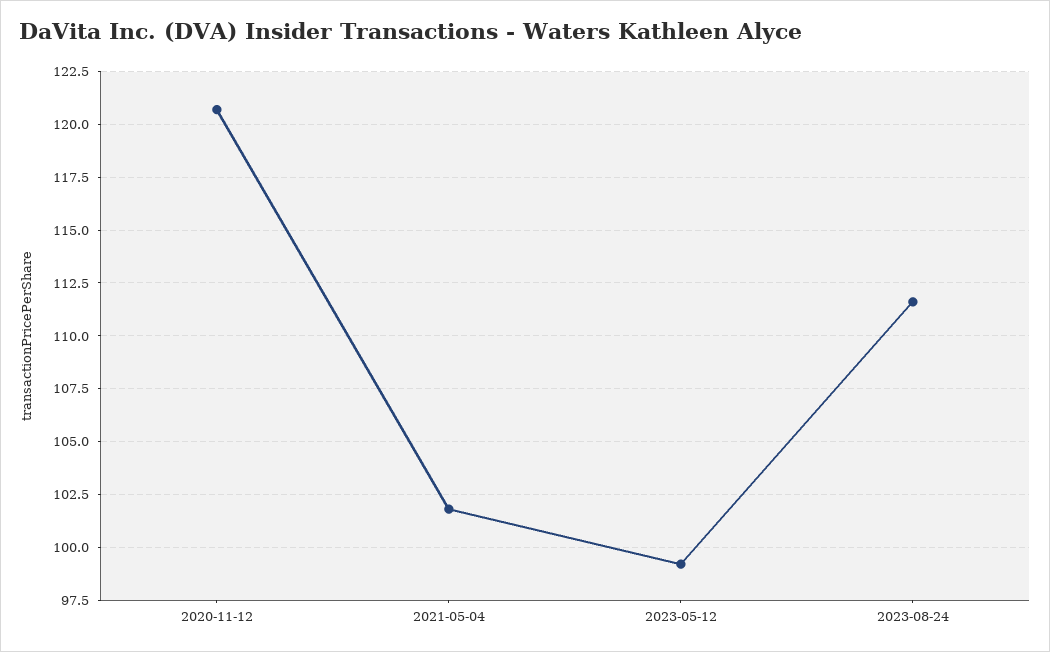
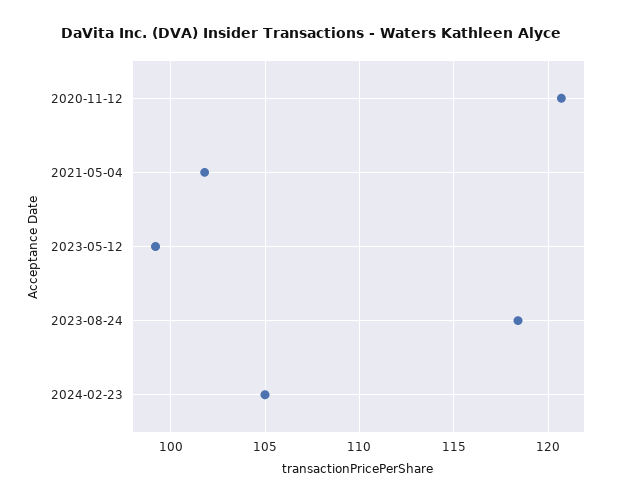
2023-08-24: 111.5 -> 118.5
2024-02-23: none -> 105

